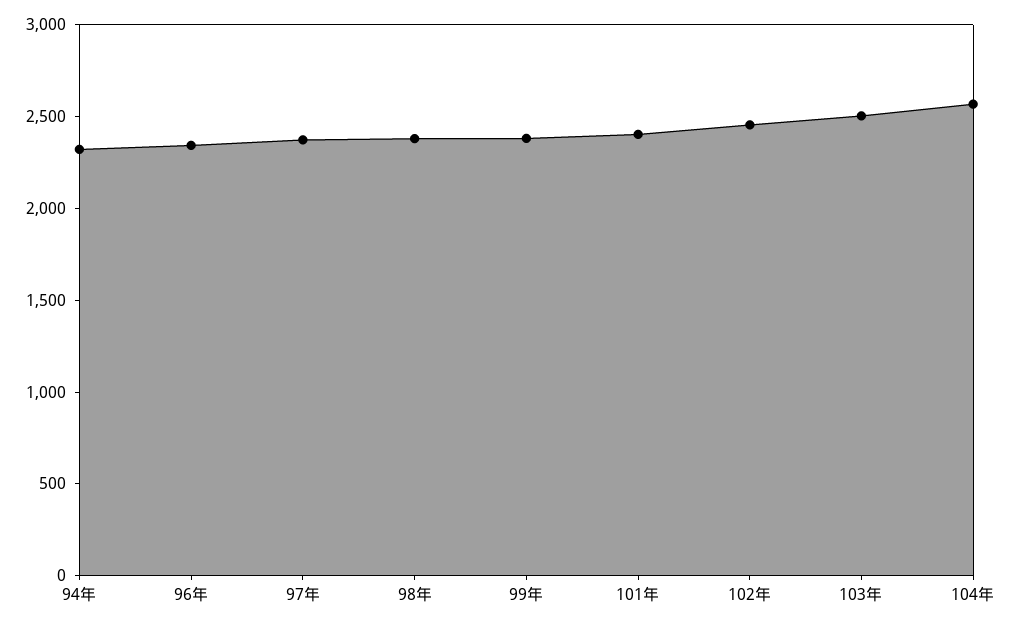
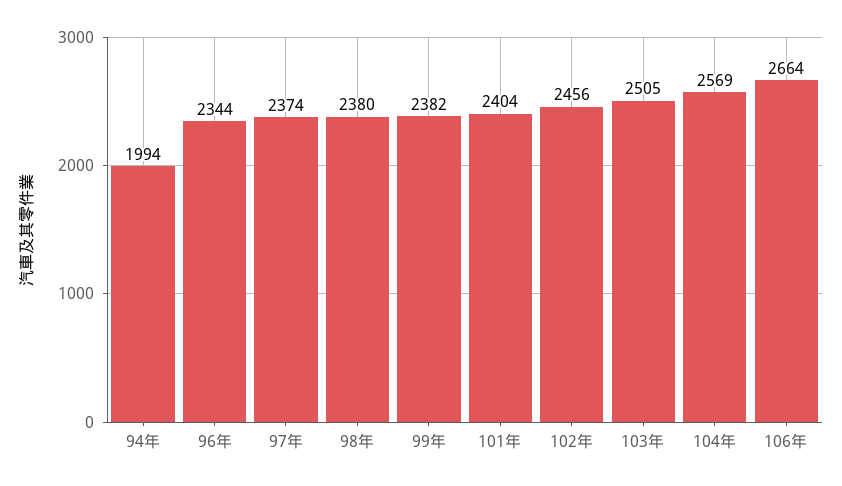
94年: 2300 -> 1994
106年: none -> 2664

